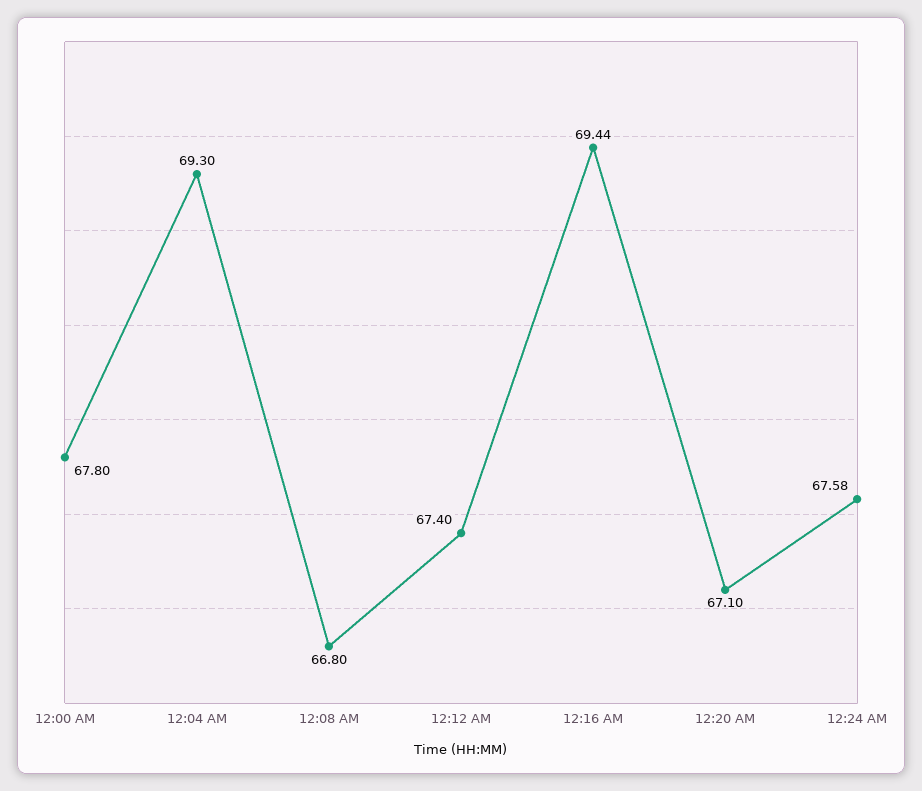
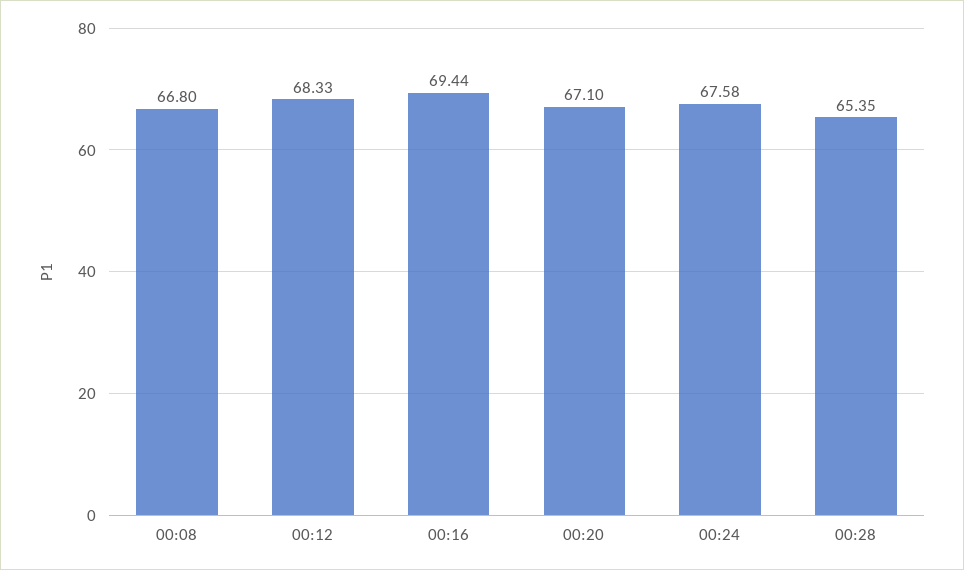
12:00 AM: 67.8 -> none
12:04 AM: 69.3 -> none
12:12 AM: 67.4 -> 68.33
00:28: none -> 65.35

